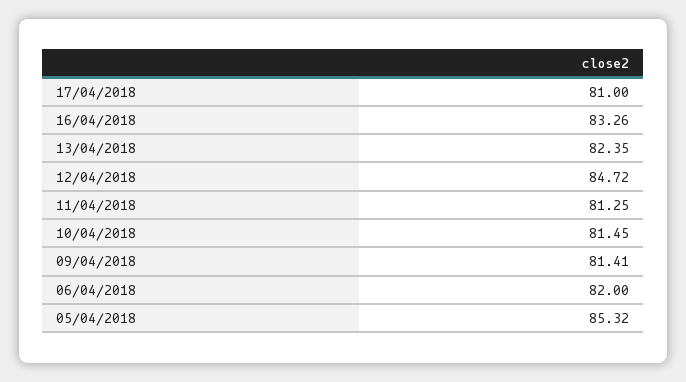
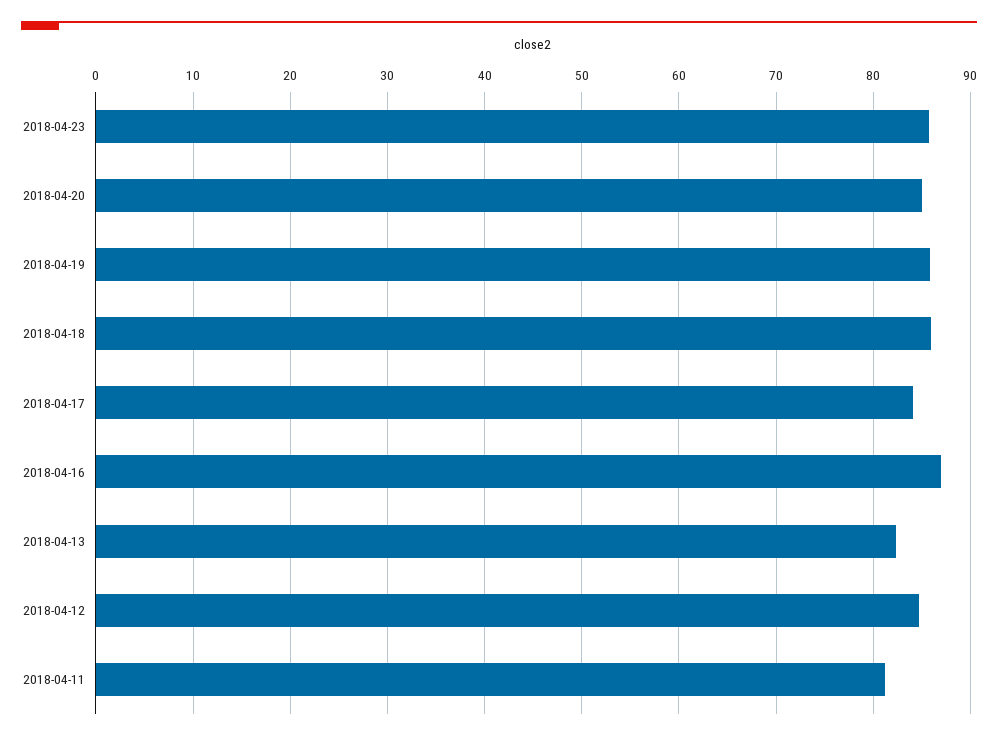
17/04/2018: 81 -> 84
16/04/2018: 83.26 -> 87
10/04/2018: 81.45 -> none
09/04/2018: 81.41 -> none
06/04/2018: 82 -> none
05/04/2018: 85.32 -> none
2018-04-23: none -> 86
2018-04-20: none -> 85
2018-04-19: none -> 86
2018-04-18: none -> 86

